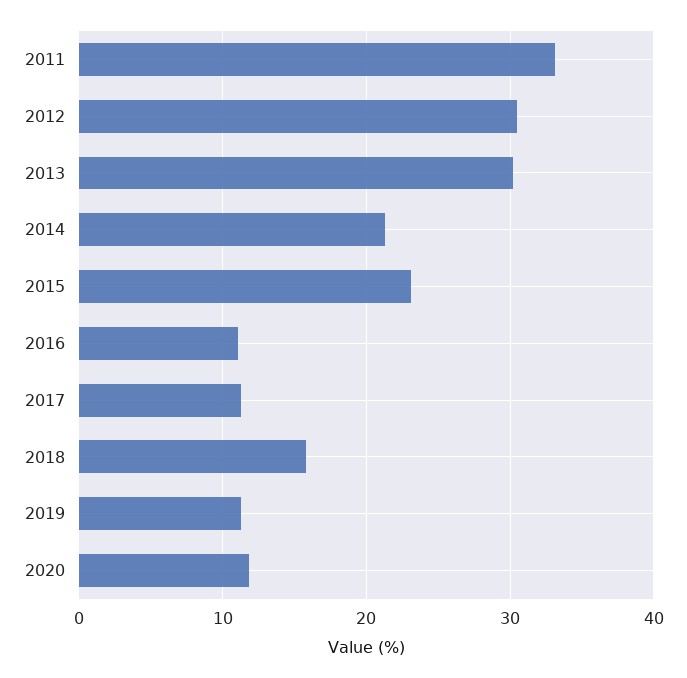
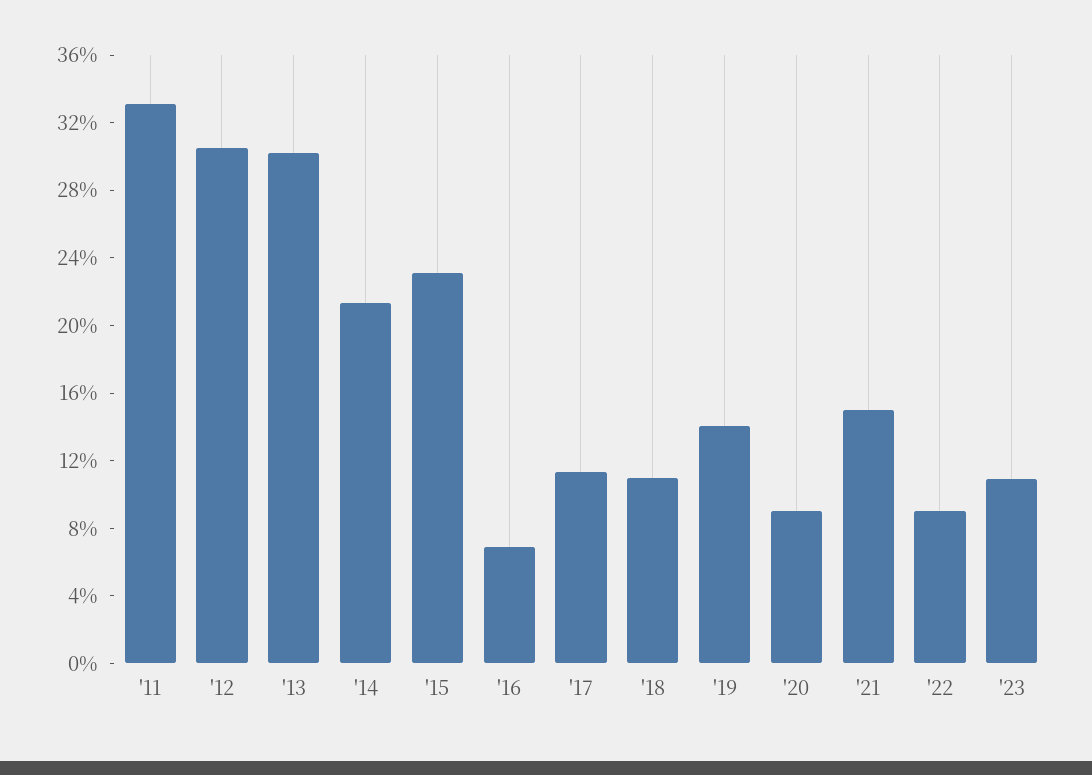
2016: 11 -> 7
2018: 16 -> 11
2019: 11 -> 14
2020: 12 -> 9
'21: none -> 15
'22: none -> 9
'23: none -> 11

